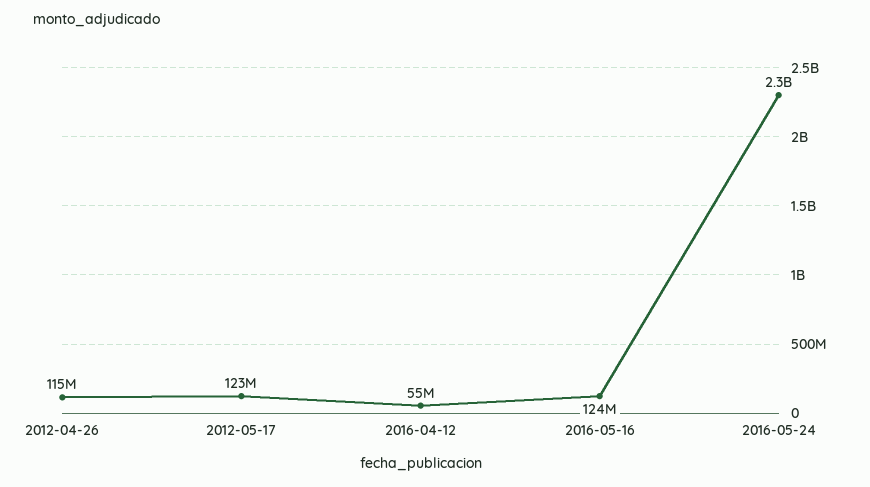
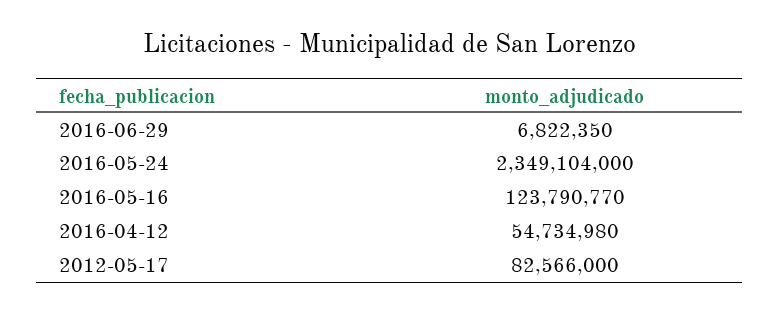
2012-04-26: 115000000 -> none
2012-05-17: 123000000 -> 82566000
2016-06-29: none -> 6822350

